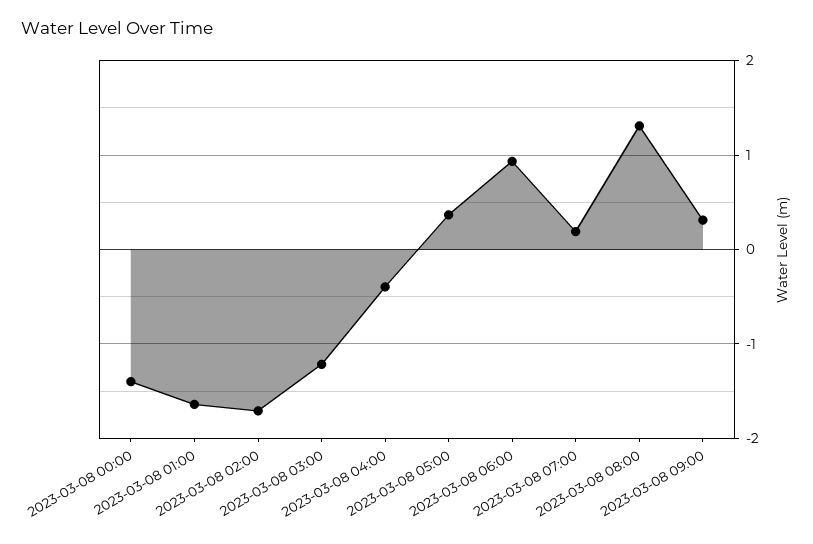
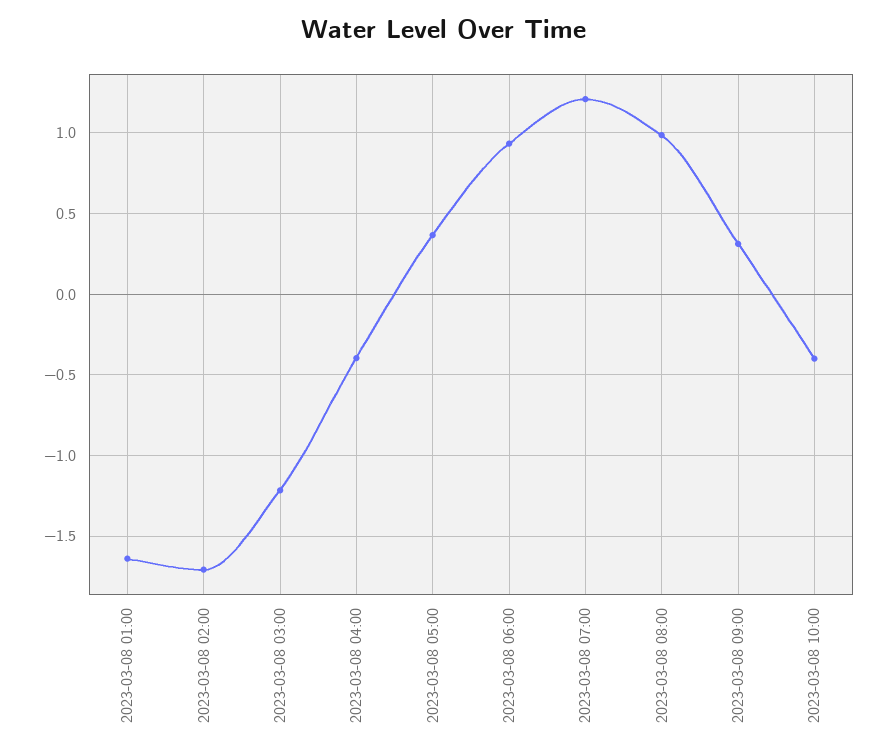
2023-03-08 00:00: -1.4 -> none
2023-03-08 07:00: 0.2 -> 1.2
2023-03-08 08:00: 1.3 -> 1
2023-03-08 10:00: none -> -0.4

